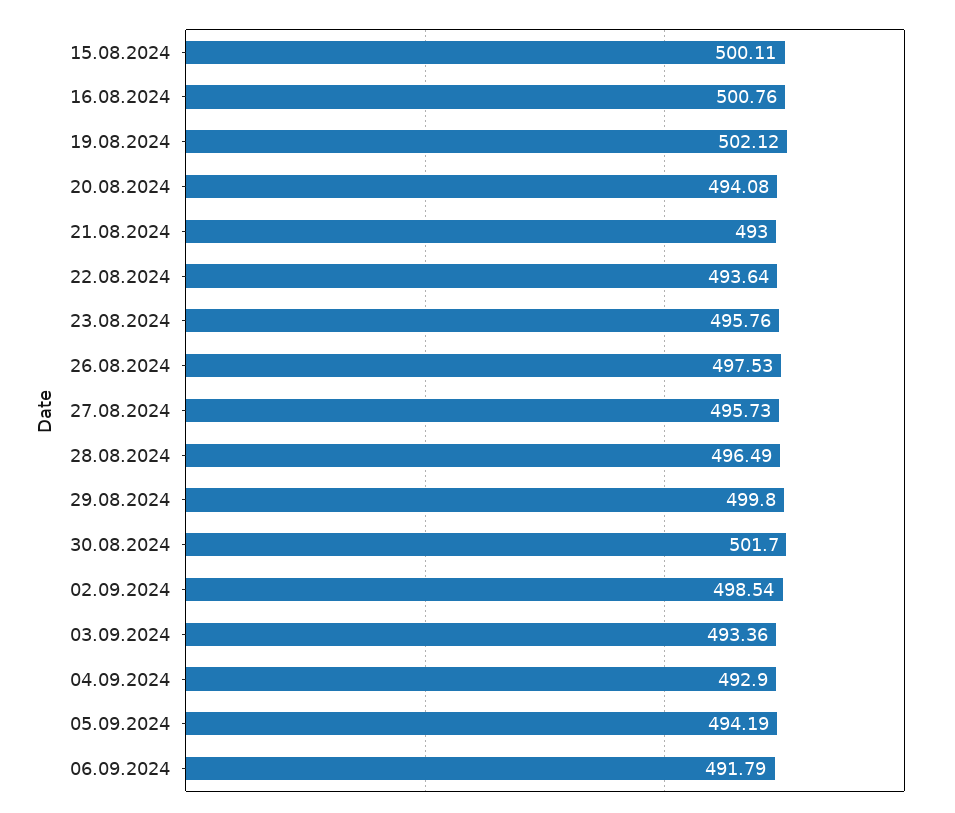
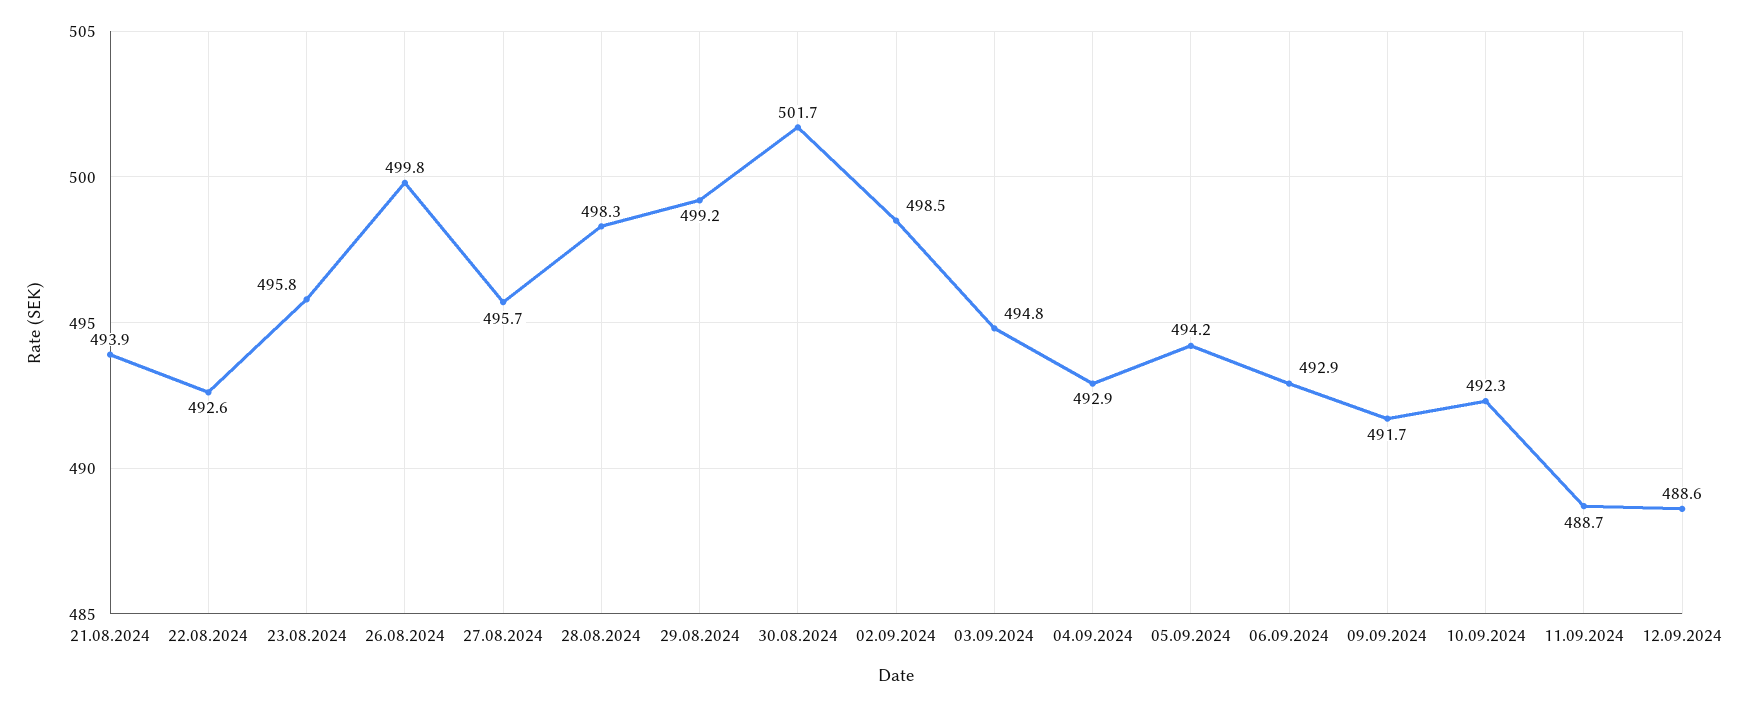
15.08.2024: 500.11 -> none
16.08.2024: 500.76 -> none
19.08.2024: 502.12 -> none
20.08.2024: 494.08 -> none
21.08.2024: 493 -> 493.9
22.08.2024: 493.64 -> 492.6
26.08.2024: 497.53 -> 499.8
28.08.2024: 496.49 -> 498.3
29.08.2024: 499.8 -> 499.2
03.09.2024: 493.36 -> 494.8
06.09.2024: 491.79 -> 492.9
09.09.2024: none -> 491.7
10.09.2024: none -> 492.3
11.09.2024: none -> 488.7
12.09.2024: none -> 488.6

